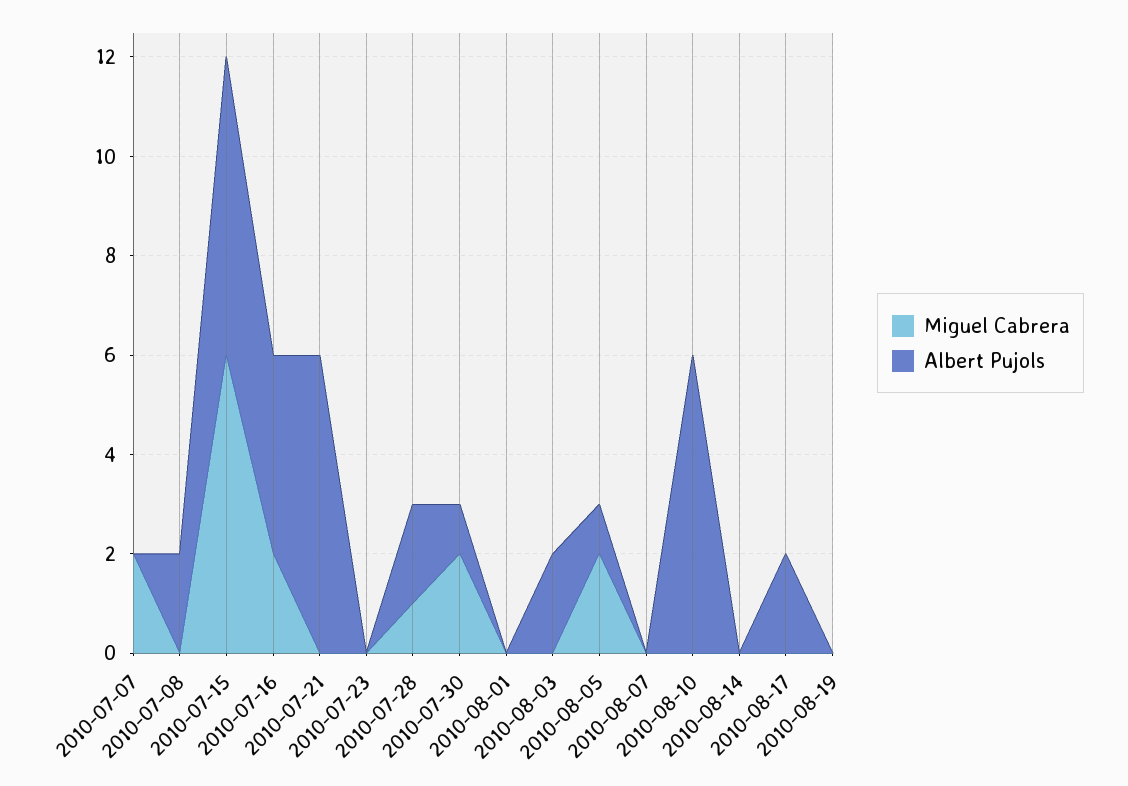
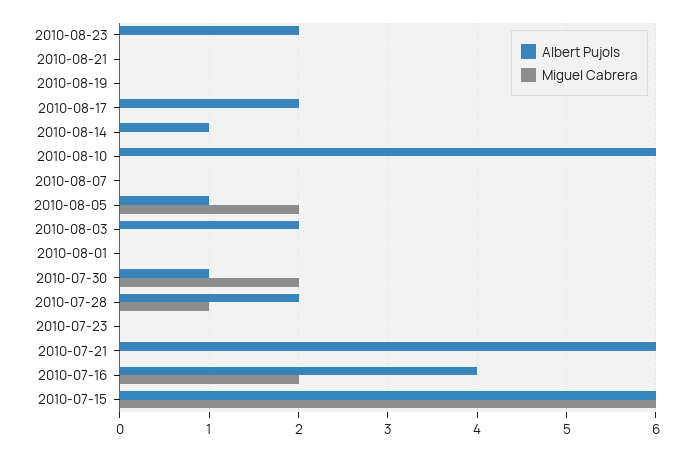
Miguel Cabrera, 2010-07-07: 2 -> none
Albert Pujols, 2010-07-07: 0 -> none
Miguel Cabrera, 2010-07-08: 0 -> none
Albert Pujols, 2010-07-08: 2 -> none
Albert Pujols, 2010-08-14: 0 -> 1
Albert Pujols, 2010-08-23: none -> 2
Miguel Cabrera, 2010-08-23: none -> 0
Albert Pujols, 2010-08-21: none -> 0
Miguel Cabrera, 2010-08-21: none -> 0

